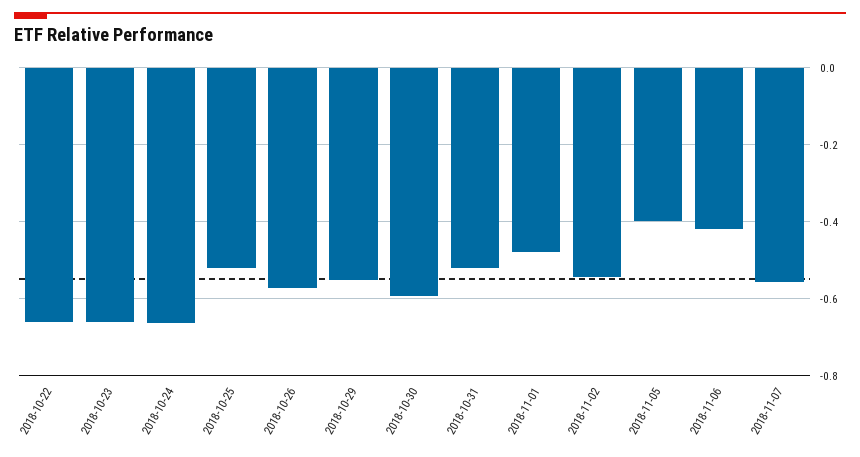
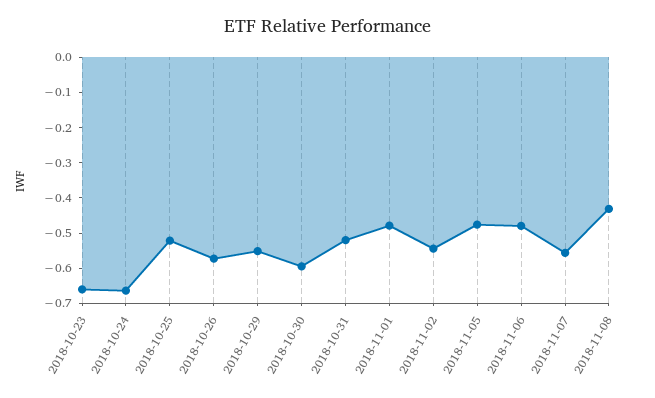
2018-10-22: -0.66 -> none
2018-11-05: -0.4 -> -0.475
2018-11-06: -0.42 -> -0.475
2018-11-08: none -> -0.425

